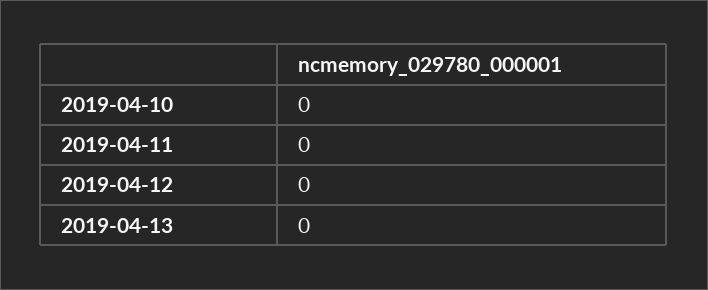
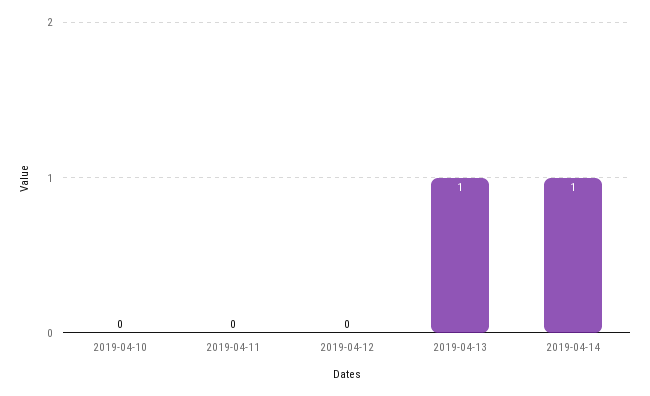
2019-04-13: 0 -> 1
2019-04-14: none -> 1

